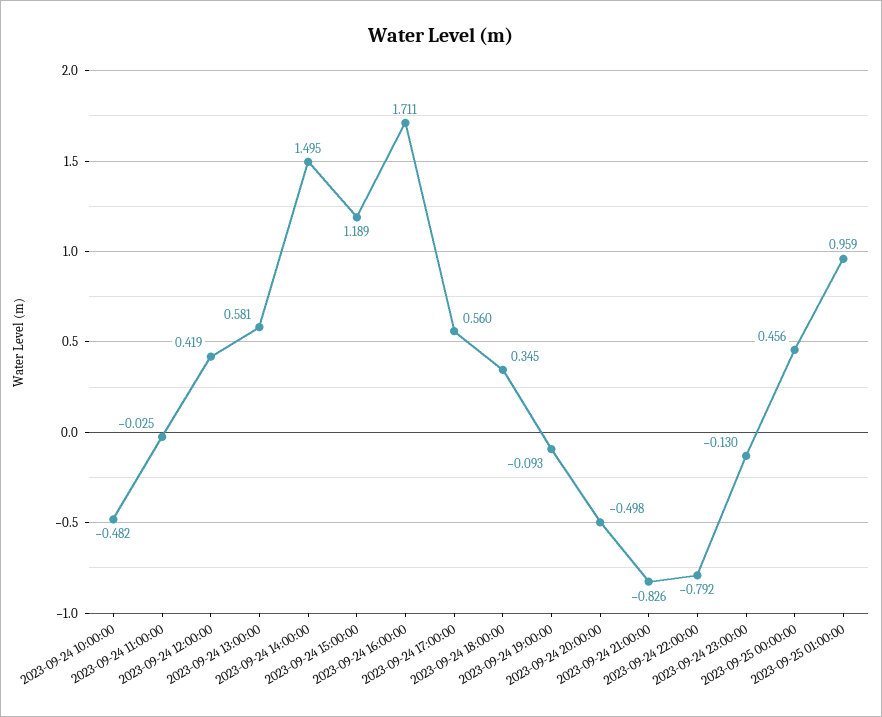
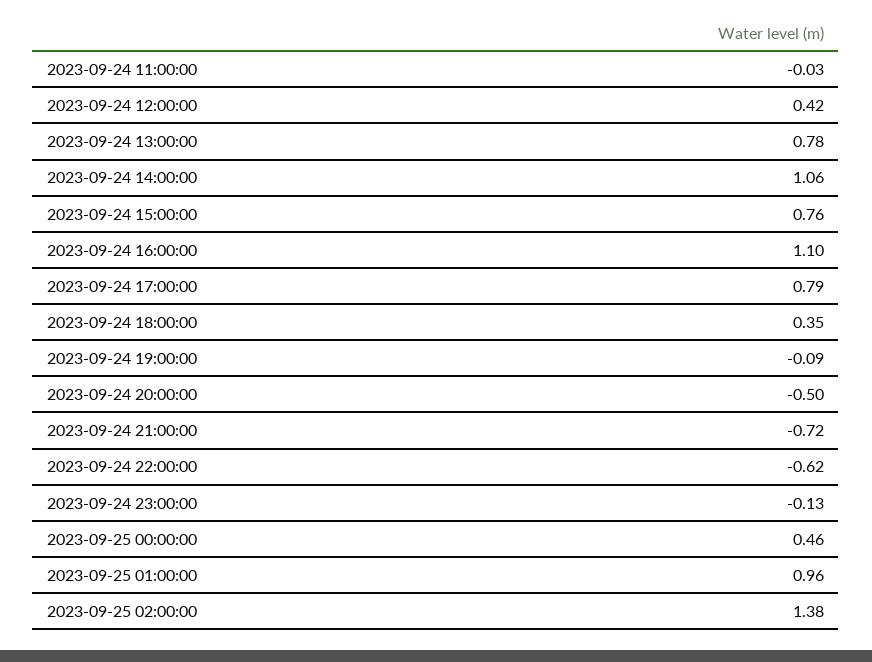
2023-09-24 10:00:00: -0.482 -> none
2023-09-24 13:00:00: 0.581 -> 0.78
2023-09-24 14:00:00: 1.495 -> 1.06
2023-09-24 15:00:00: 1.189 -> 0.76
2023-09-24 16:00:00: 1.711 -> 1.1
2023-09-24 17:00:00: 0.56 -> 0.79
2023-09-24 21:00:00: -0.826 -> -0.72
2023-09-24 22:00:00: -0.792 -> -0.62
2023-09-25 02:00:00: none -> 1.38

